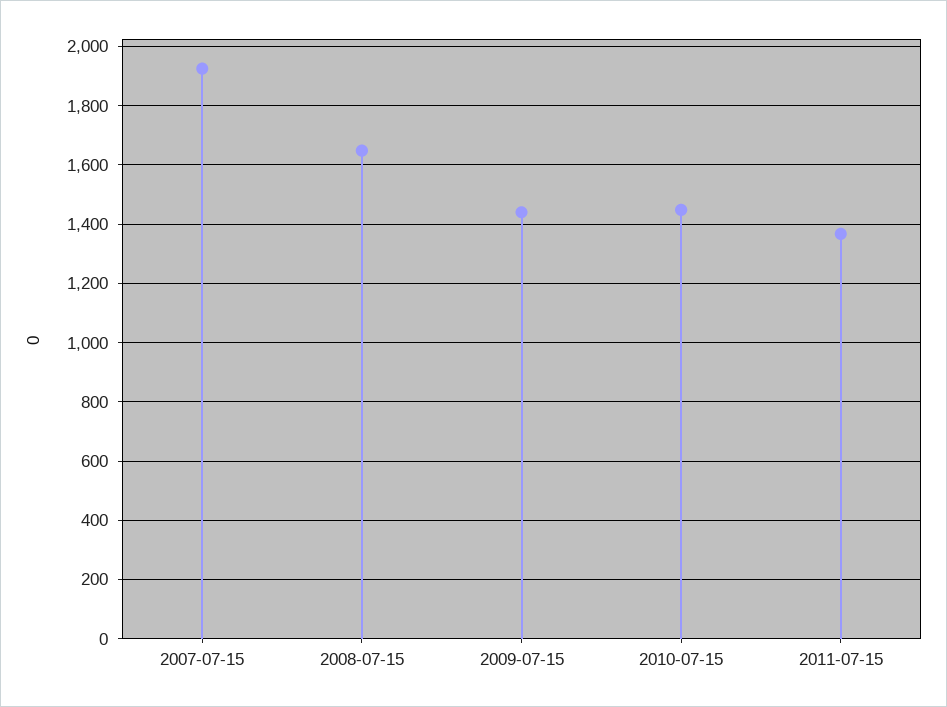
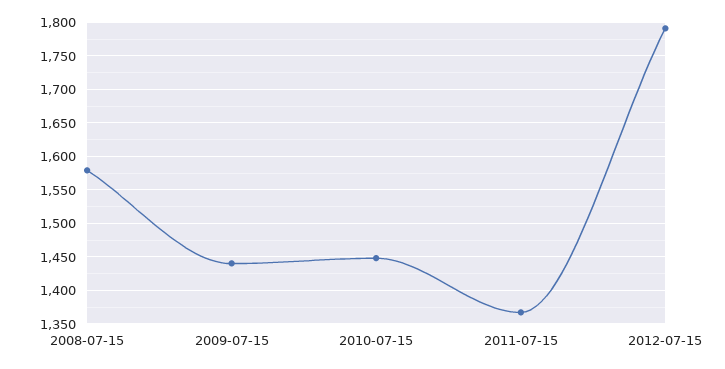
2007-07-15: 1925 -> none
2008-07-15: 1650 -> 1580
2012-07-15: none -> 1790

